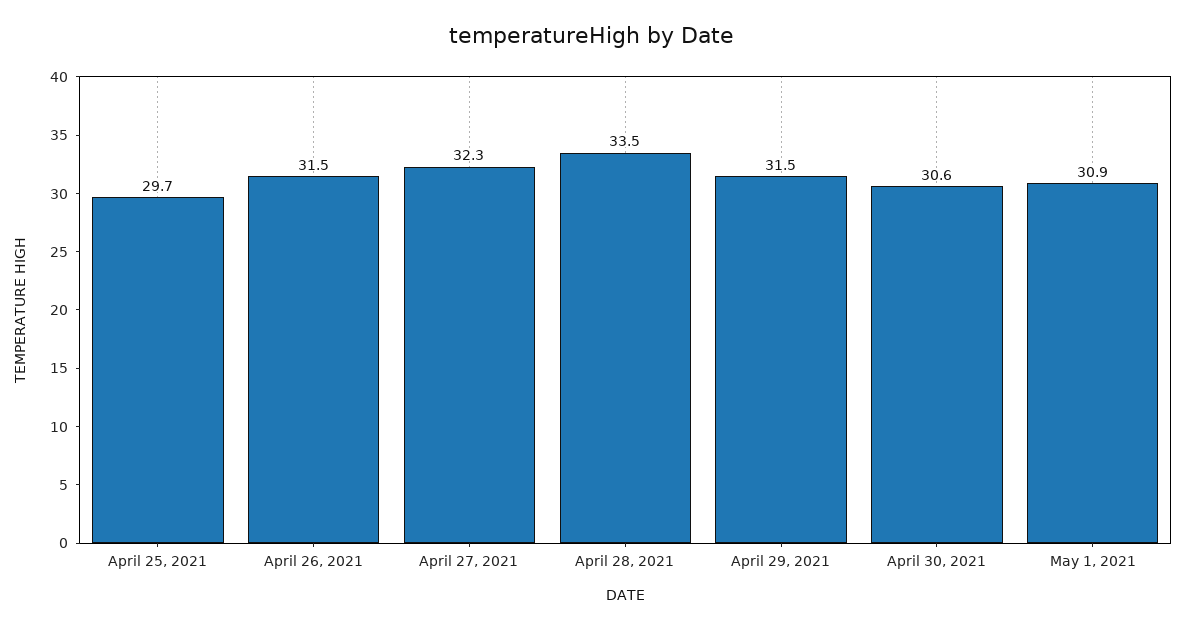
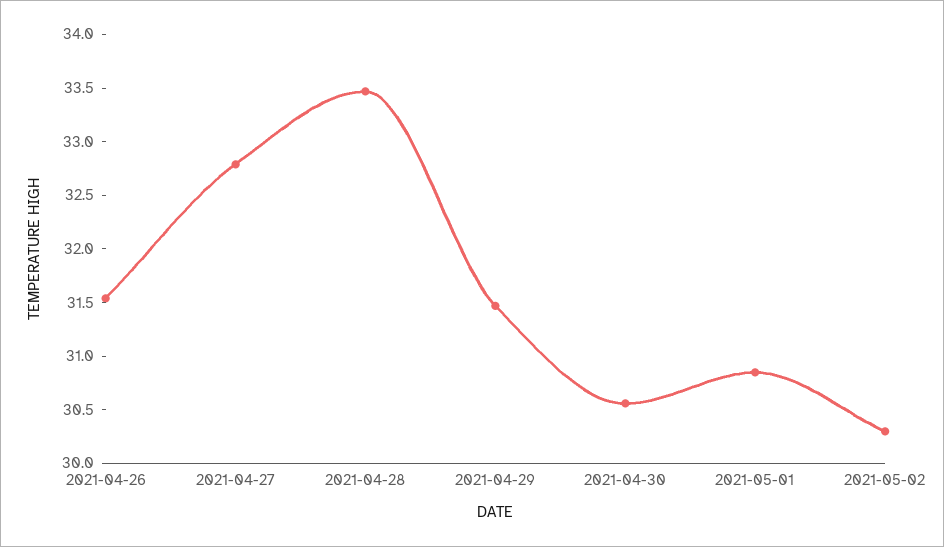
April 25, 2021: 29.7 -> none
April 27, 2021: 32.3 -> 32.8
2021-05-02: none -> 30.3

